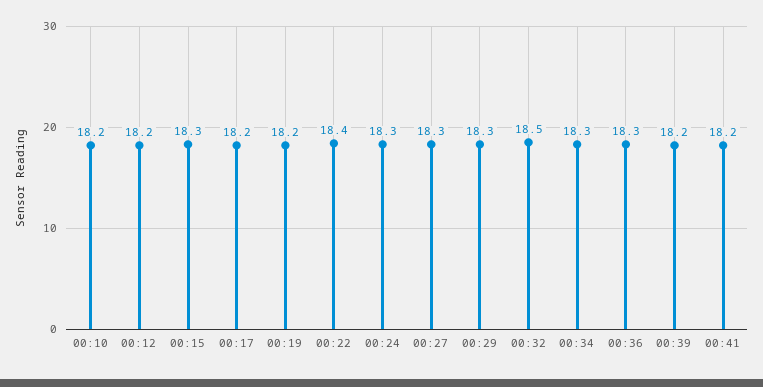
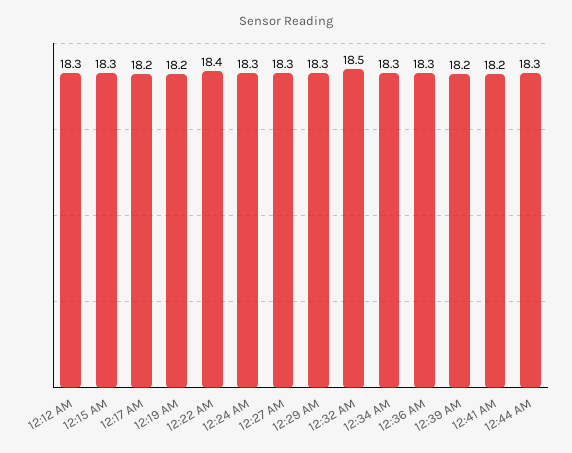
00:10: 18.2 -> none
00:12: 18.2 -> 18.3
12:44 AM: none -> 18.3

